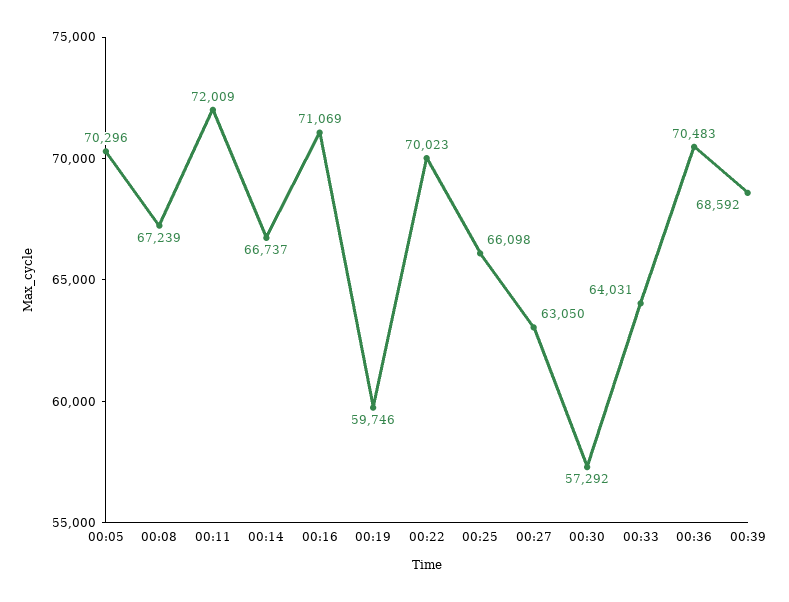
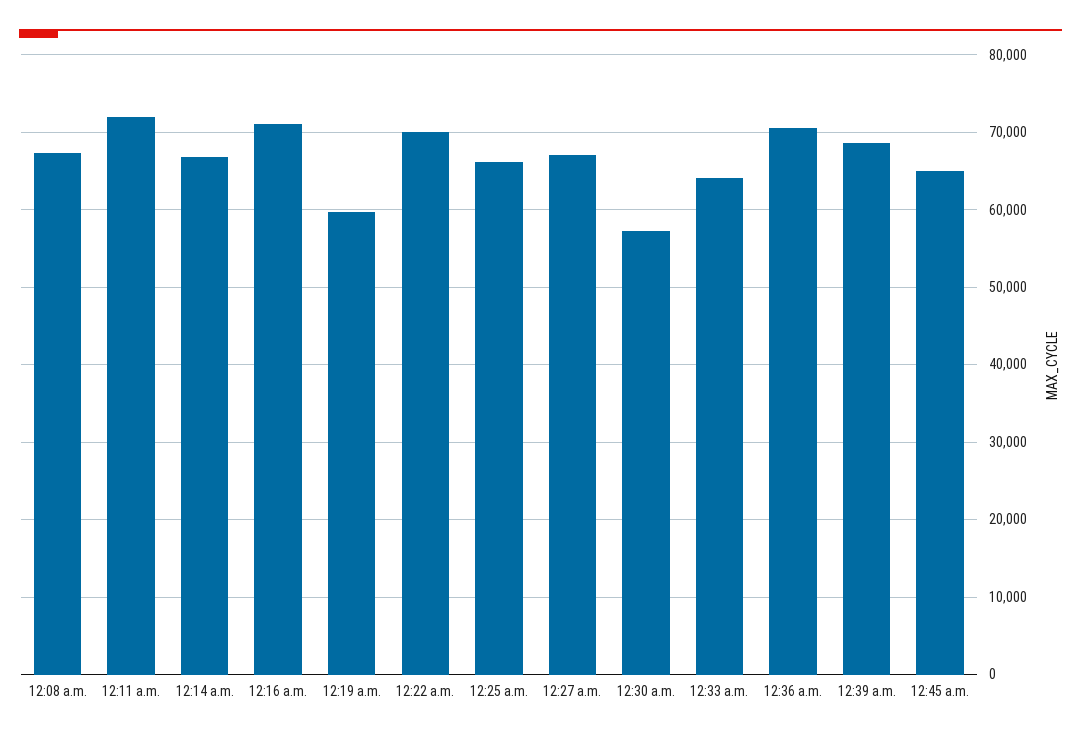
00:05: 70296 -> none
00:27: 63050 -> 67000
12:45 a.m.: none -> 65000

